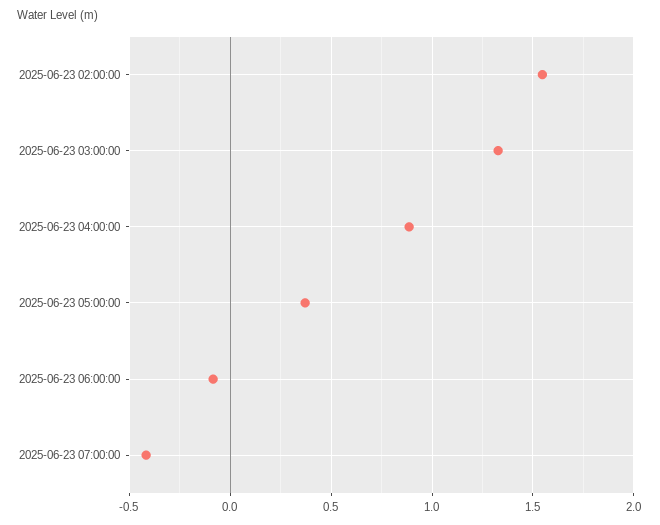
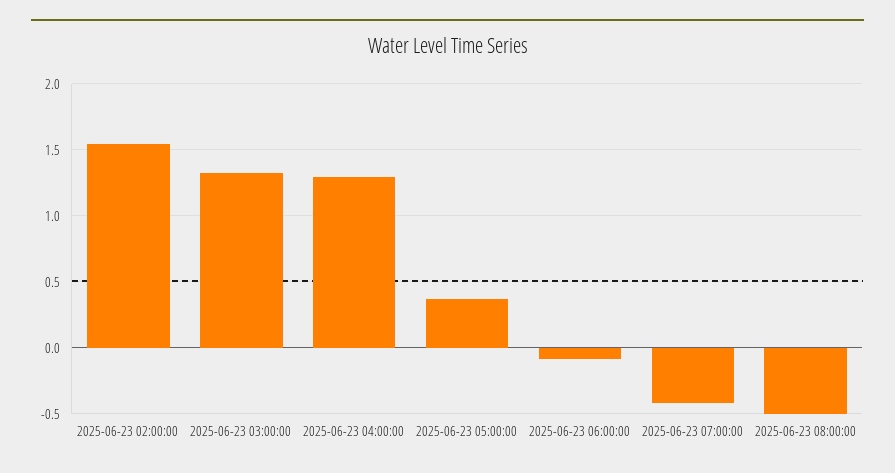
2025-06-23 04:00:00: 0.9 -> 1.3
2025-06-23 08:00:00: none -> -0.5

